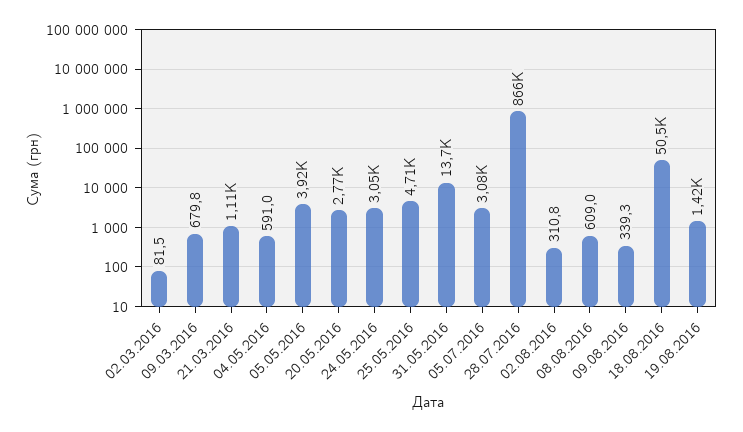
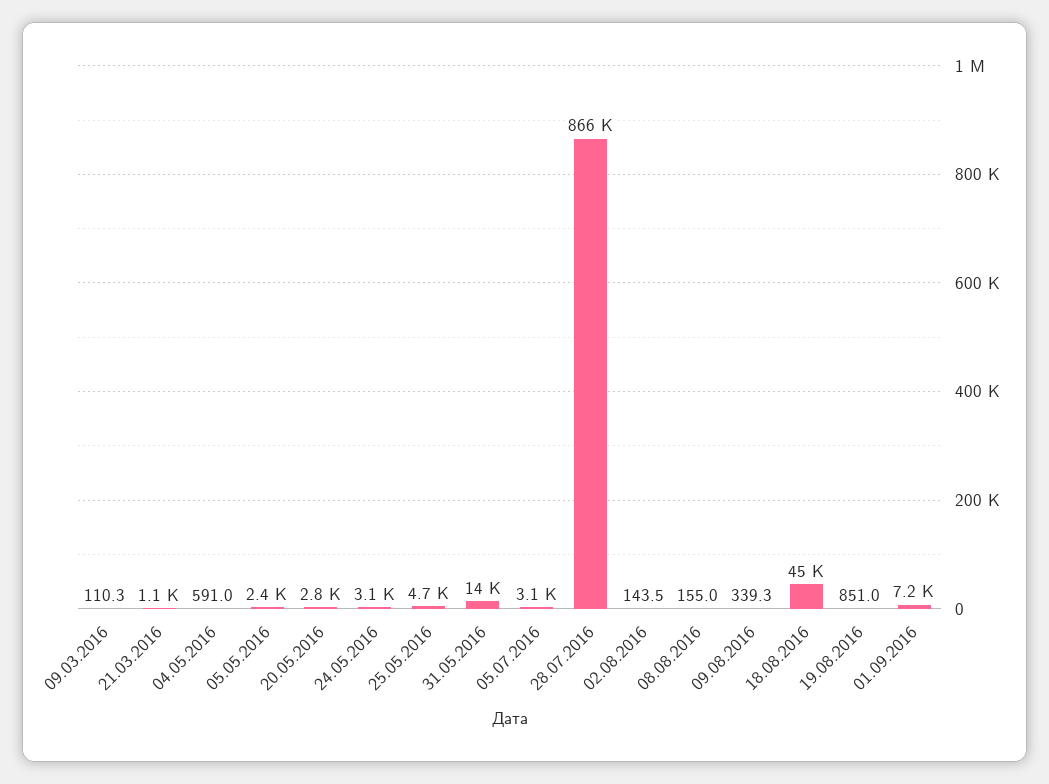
02.03.2016: 81.5 -> none
09.03.2016: 679.8 -> 110.3
05.05.2016: 3920 -> 2400
02.08.2016: 310.8 -> 143.5
08.08.2016: 609 -> 155
18.08.2016: 50500 -> 45000
19.08.2016: 1420 -> 851
01.09.2016: none -> 7200

